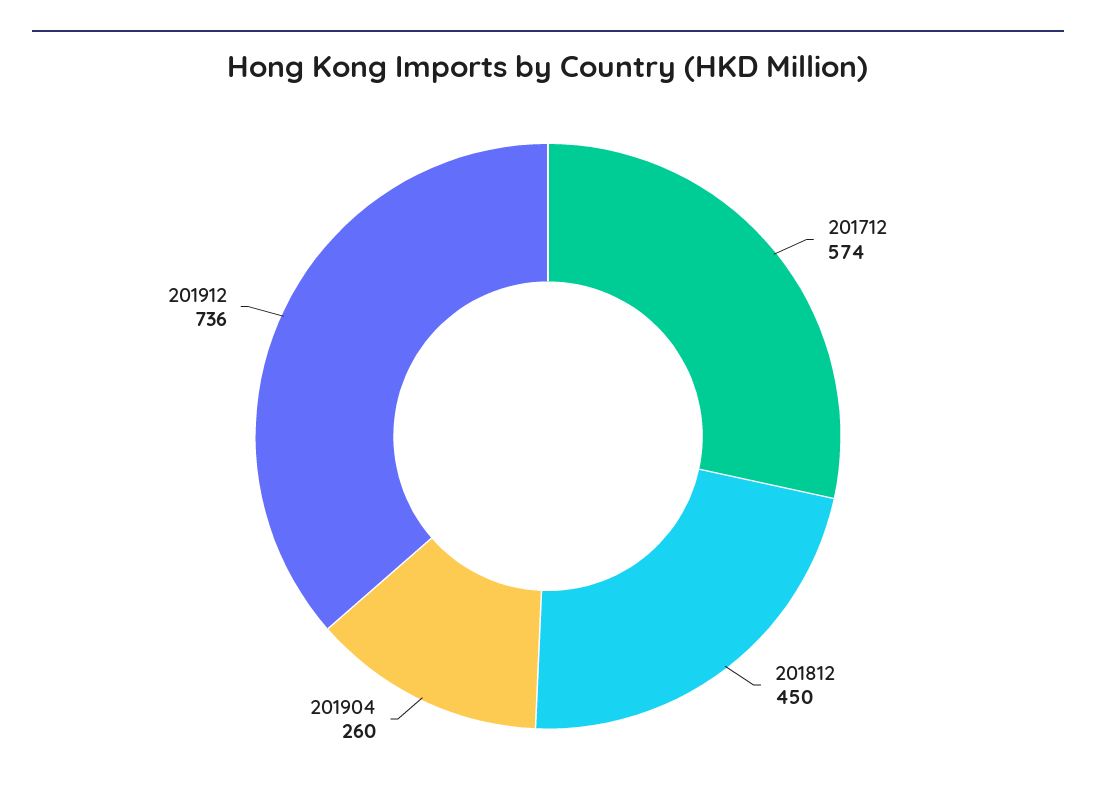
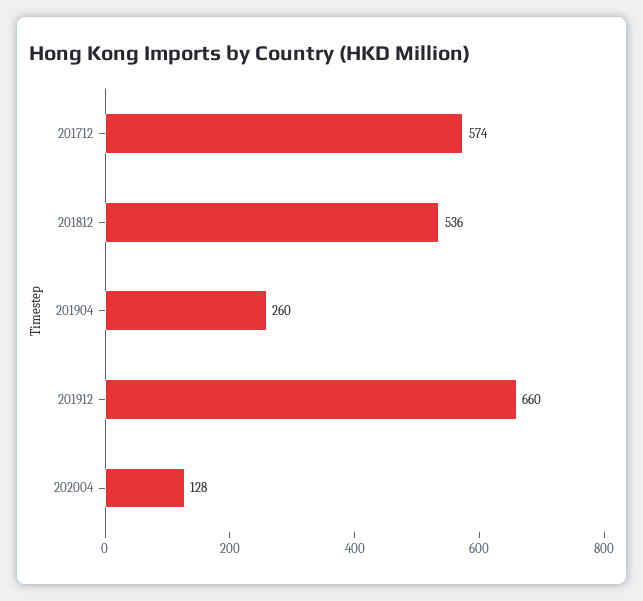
201812: 450 -> 536
201912: 736 -> 660
202004: none -> 128

